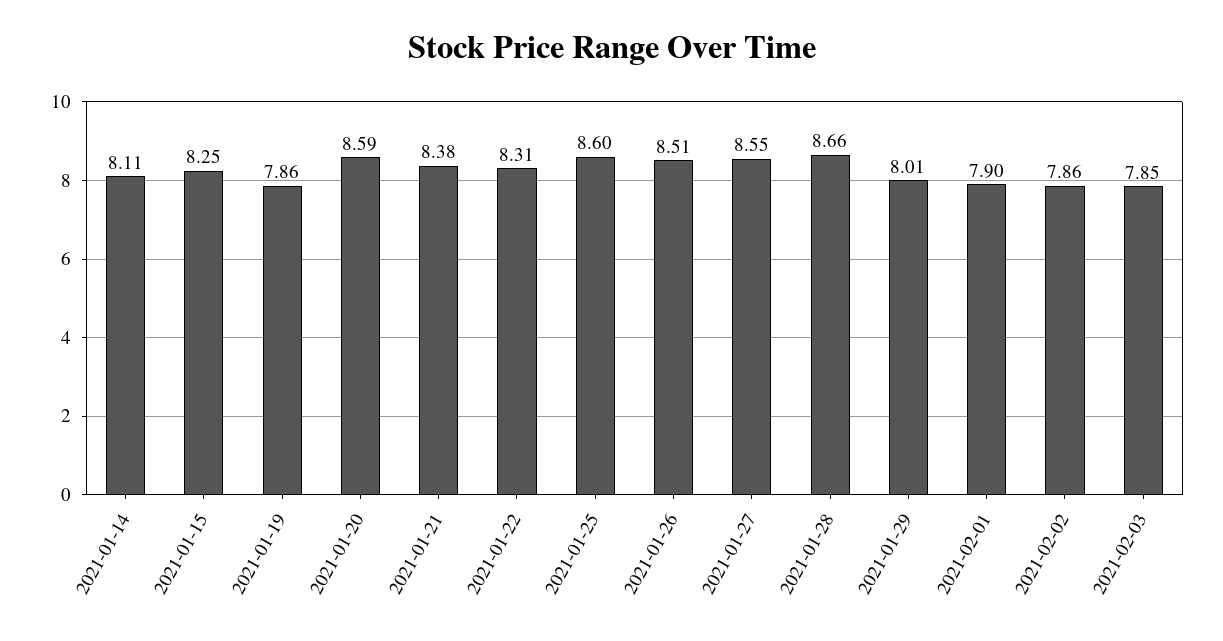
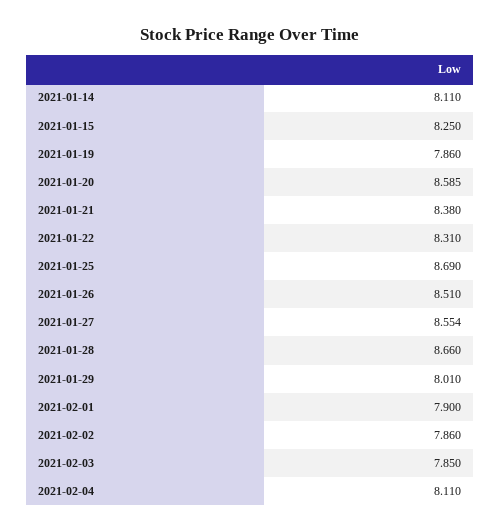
2021-01-25: 8.6 -> 8.69
2021-02-04: none -> 8.11

